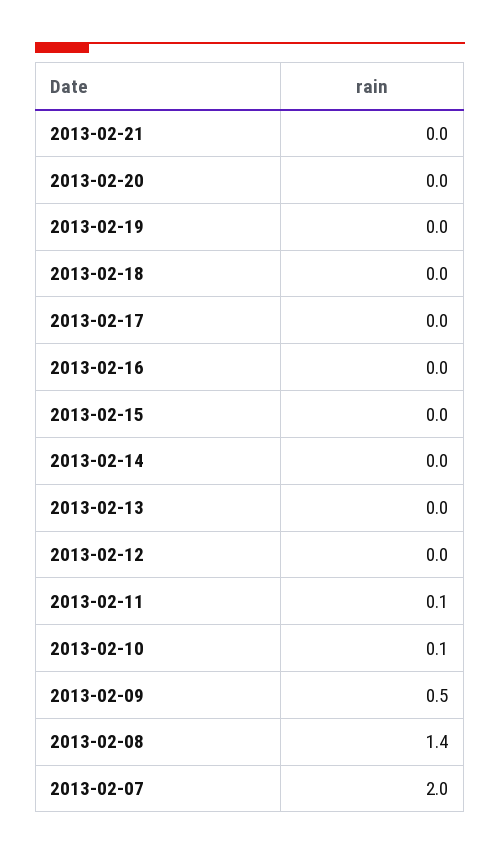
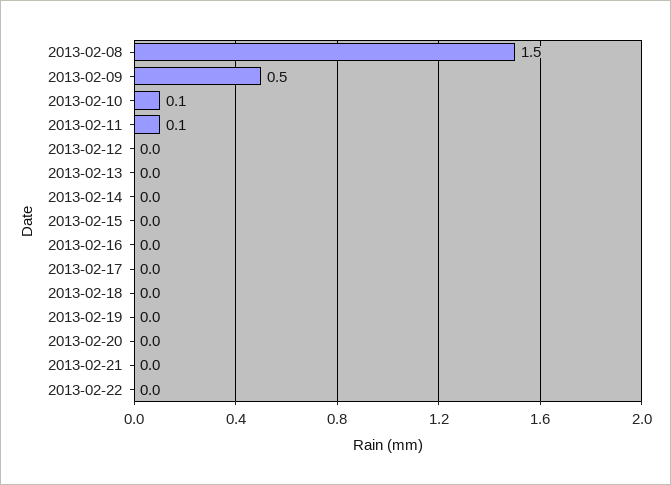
2013-02-08: 1.4 -> 1.5
2013-02-07: 2 -> none
2013-02-22: none -> 0

